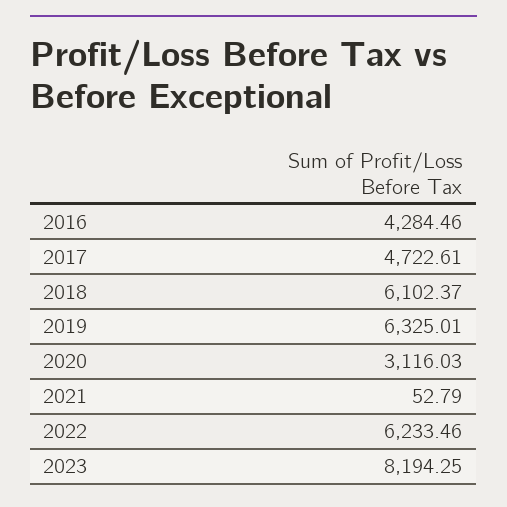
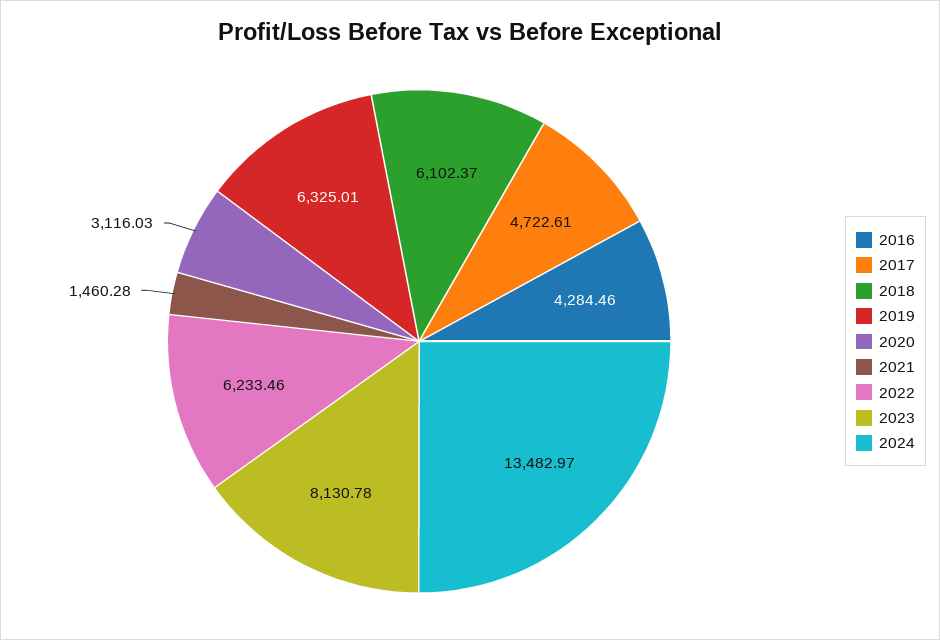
2021: 52.79 -> 1460.28
2023: 8194.25 -> 8130.78
2024: none -> 13482.97

